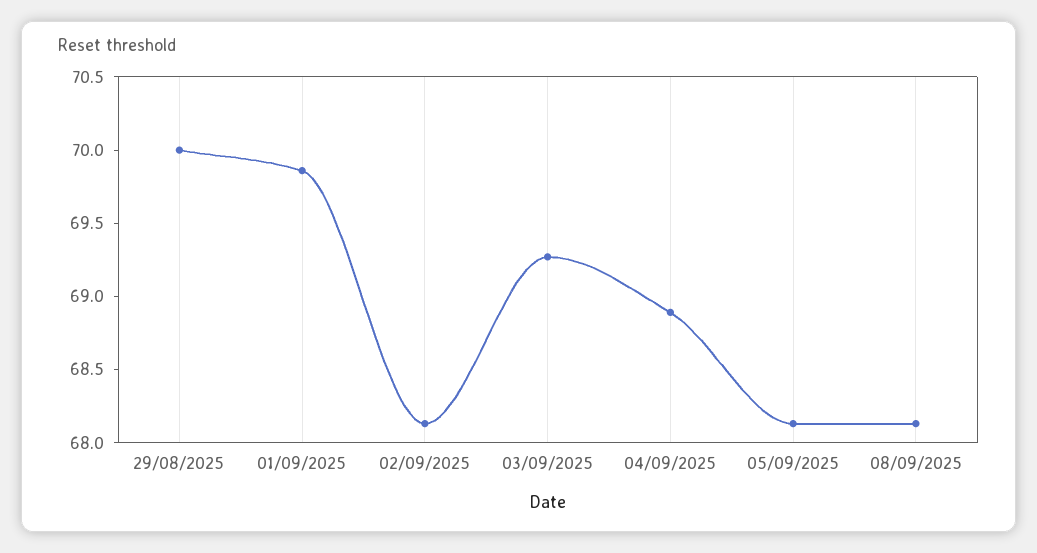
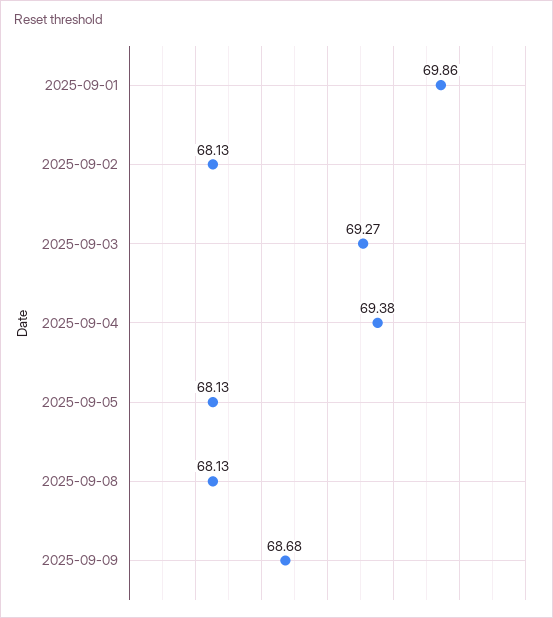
29/08/2025: 70 -> none
04/09/2025: 68.9 -> 69.38
2025-09-09: none -> 68.68

